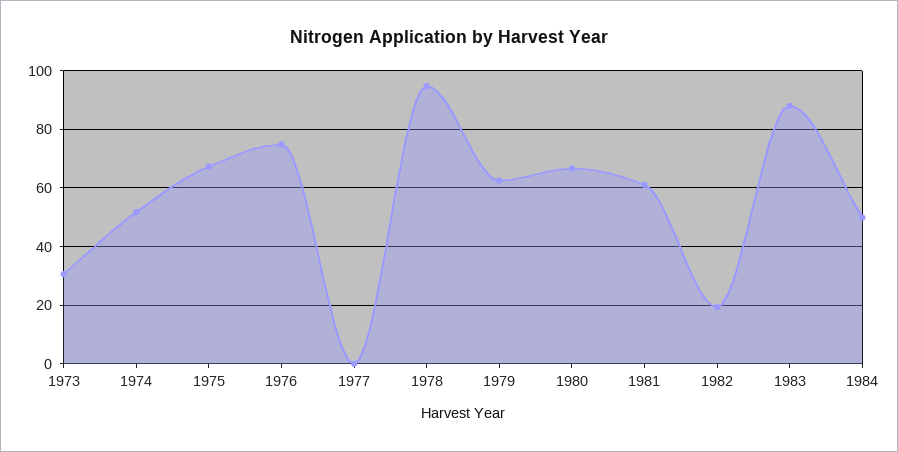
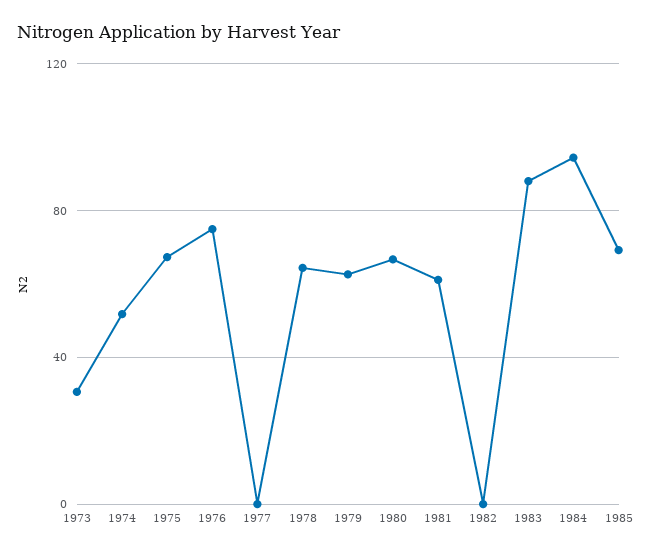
1978: 95 -> 65
1982: 20 -> 0
1984: 50 -> 95
1985: none -> 70

